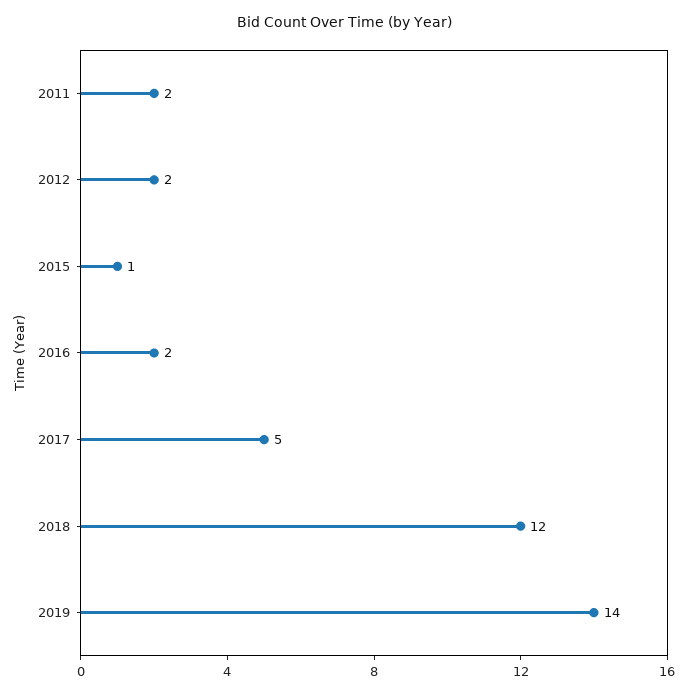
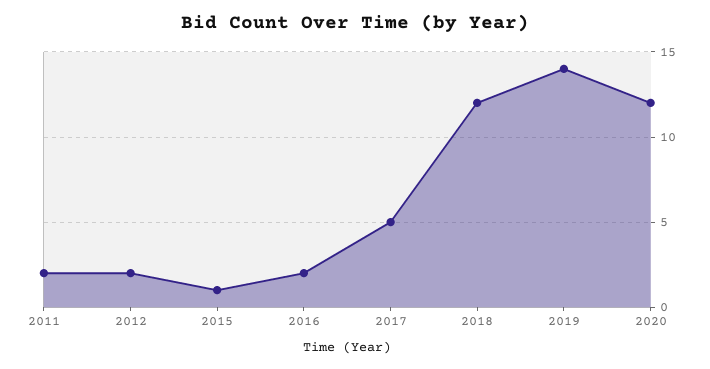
2020: none -> 12

